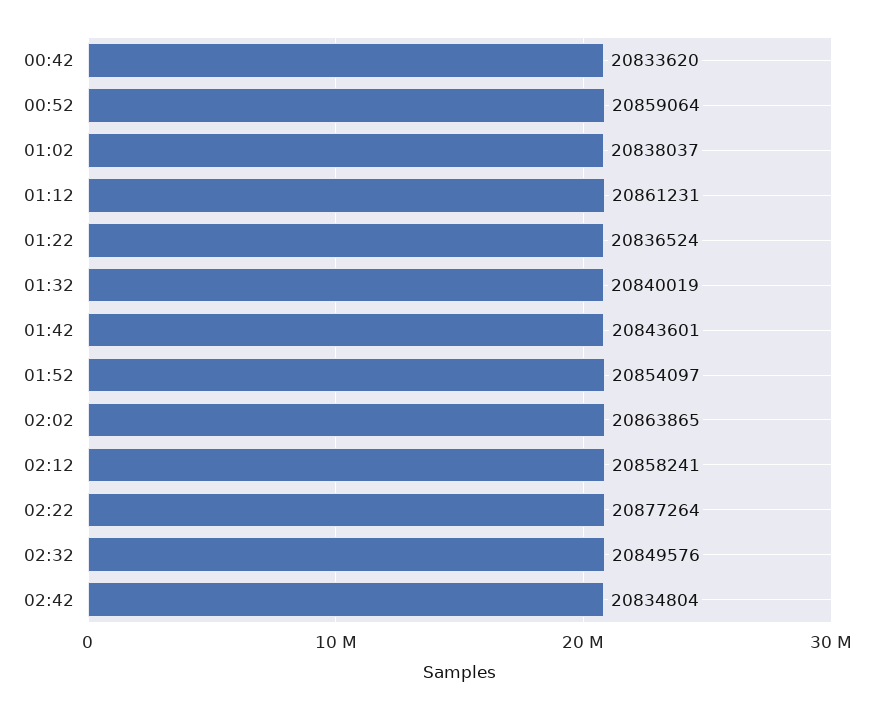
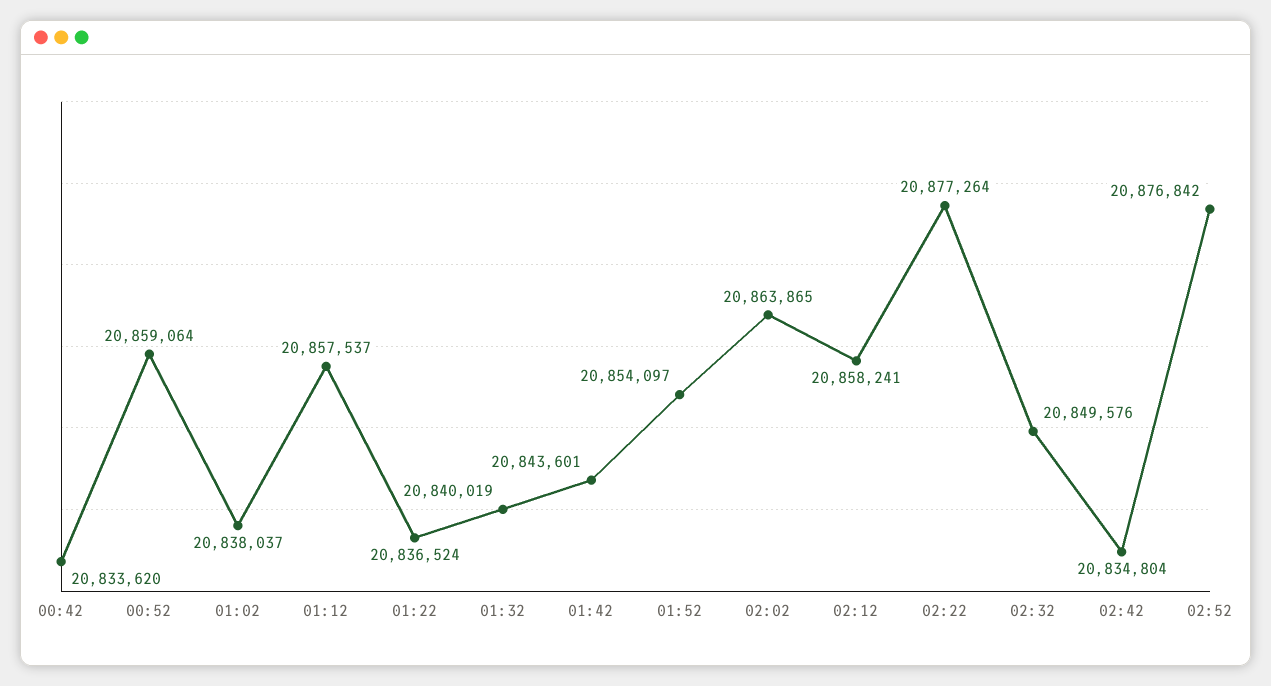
01:12: 20861231 -> 20857537
02:52: none -> 20876842

